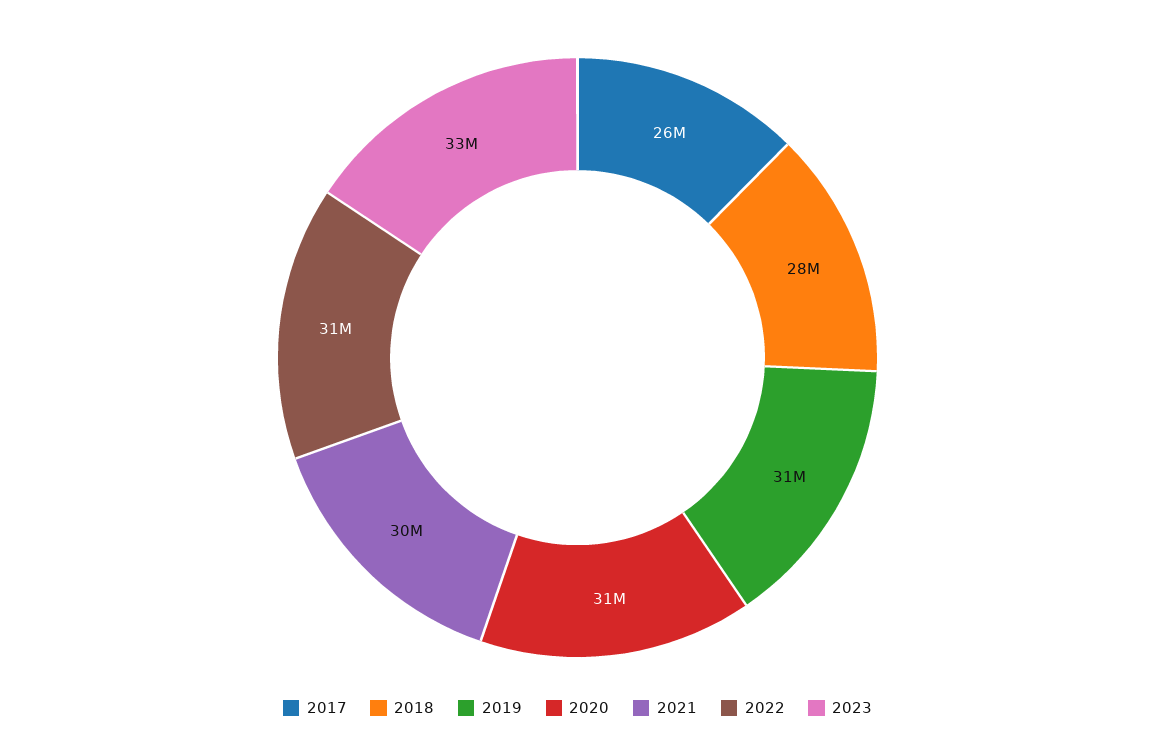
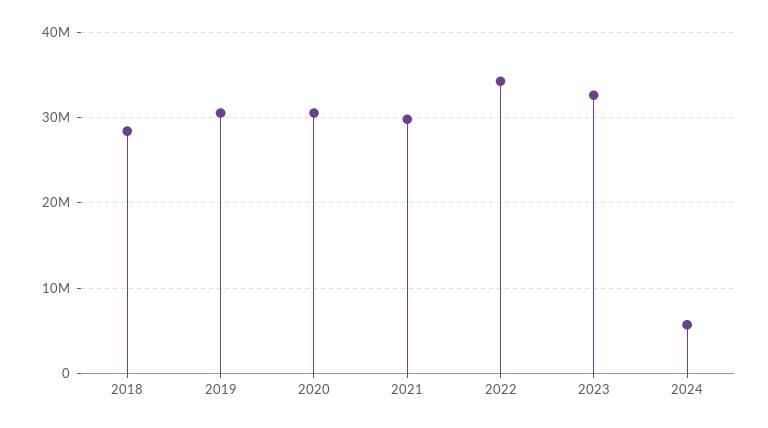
2017: 26000000 -> none
2022: 31000000 -> 34000000
2024: none -> 6000000

